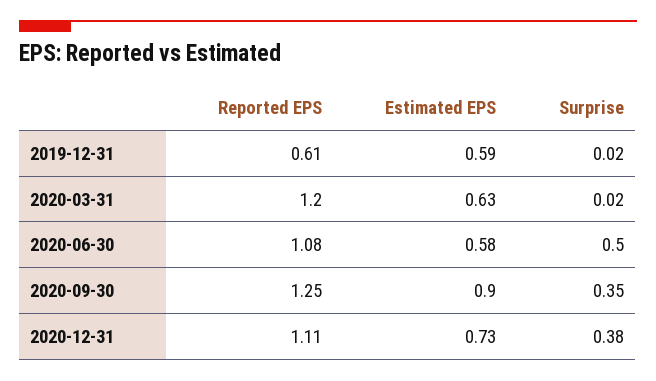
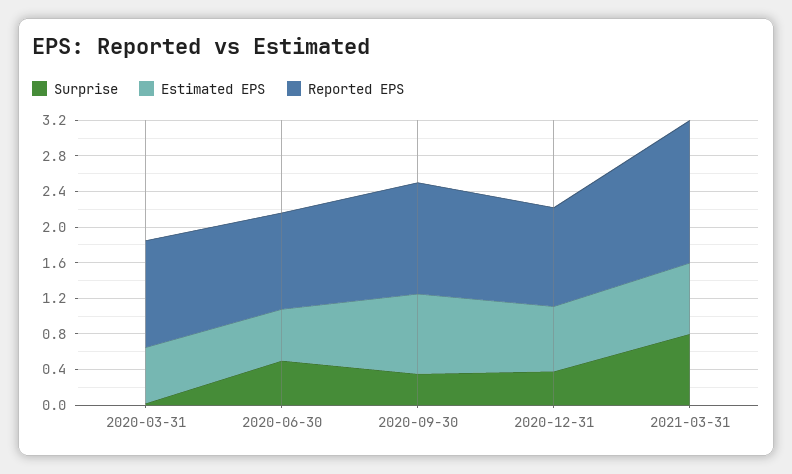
Reported EPS, 2019-12-31: 0.61 -> none
Estimated EPS, 2019-12-31: 0.59 -> none
Surprise, 2019-12-31: 0.02 -> none
Surprise, 2021-03-31: none -> 0.8
Estimated EPS, 2021-03-31: none -> 0.8
Reported EPS, 2021-03-31: none -> 1.6

